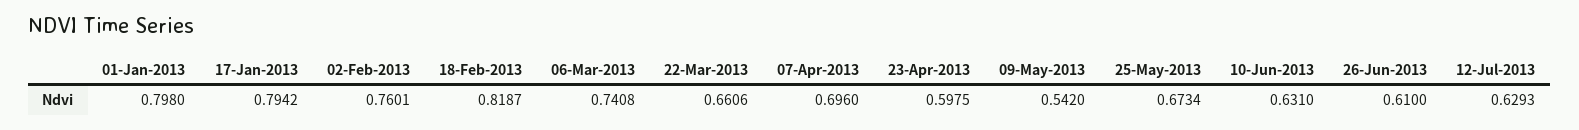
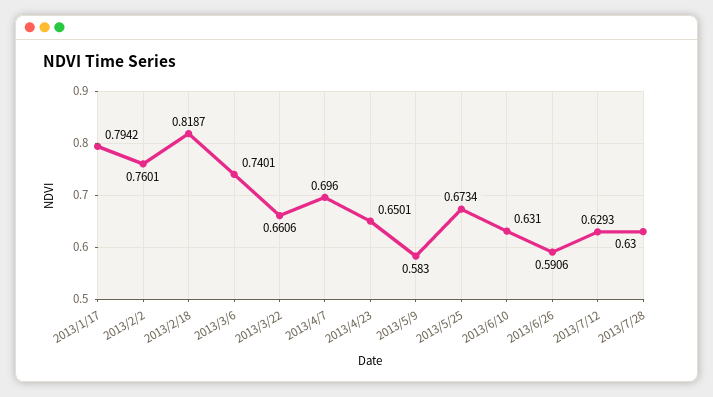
01-Jan-2013: 0.798 -> none
06-Mar-2013: 0.7408 -> 0.7401
23-Apr-2013: 0.5975 -> 0.6501
09-May-2013: 0.542 -> 0.583
26-Jun-2013: 0.61 -> 0.5906
2013/7/28: none -> 0.63

